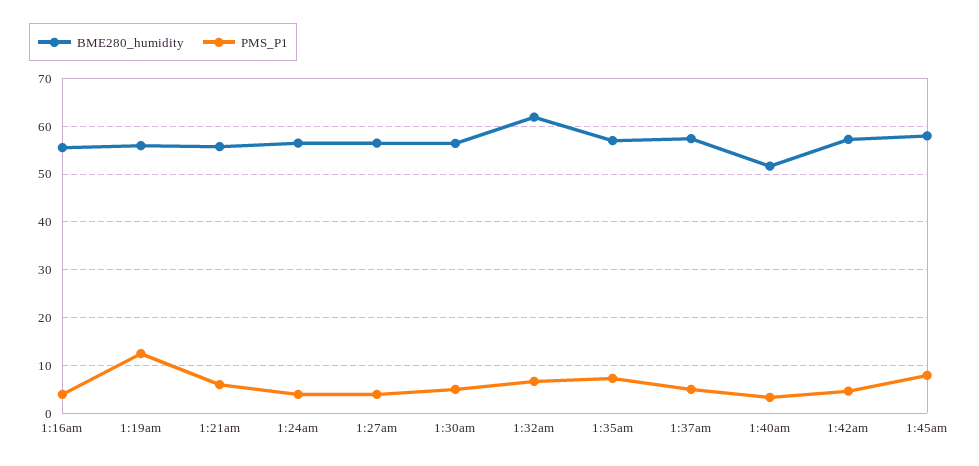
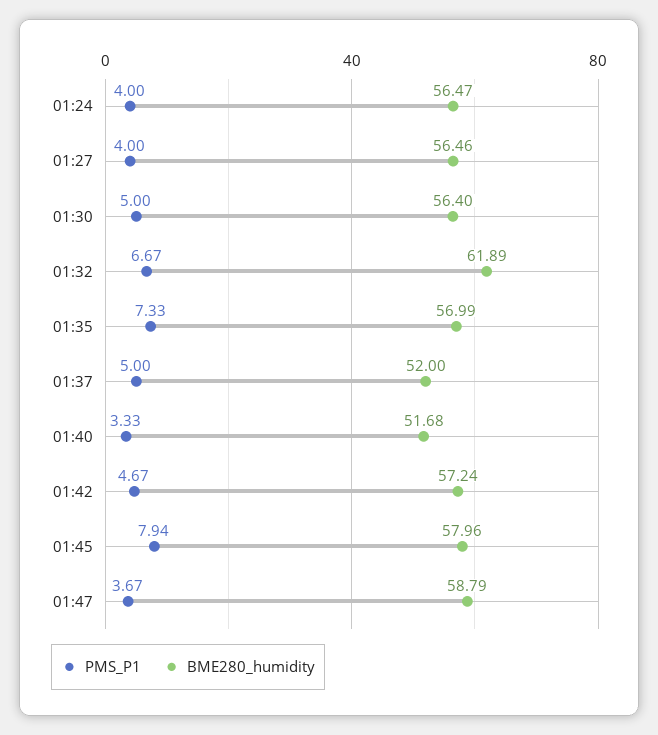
BME280_humidity, 1:16am: 56 -> none
PMS_P1, 1:16am: 4 -> none
BME280_humidity, 1:19am: 56 -> none
PMS_P1, 1:19am: 12 -> none
BME280_humidity, 1:21am: 56 -> none
PMS_P1, 1:21am: 6 -> none
BME280_humidity, 1:37am: 58 -> 52
PMS_P1, 01:47: none -> 3.67
BME280_humidity, 01:47: none -> 58.79

